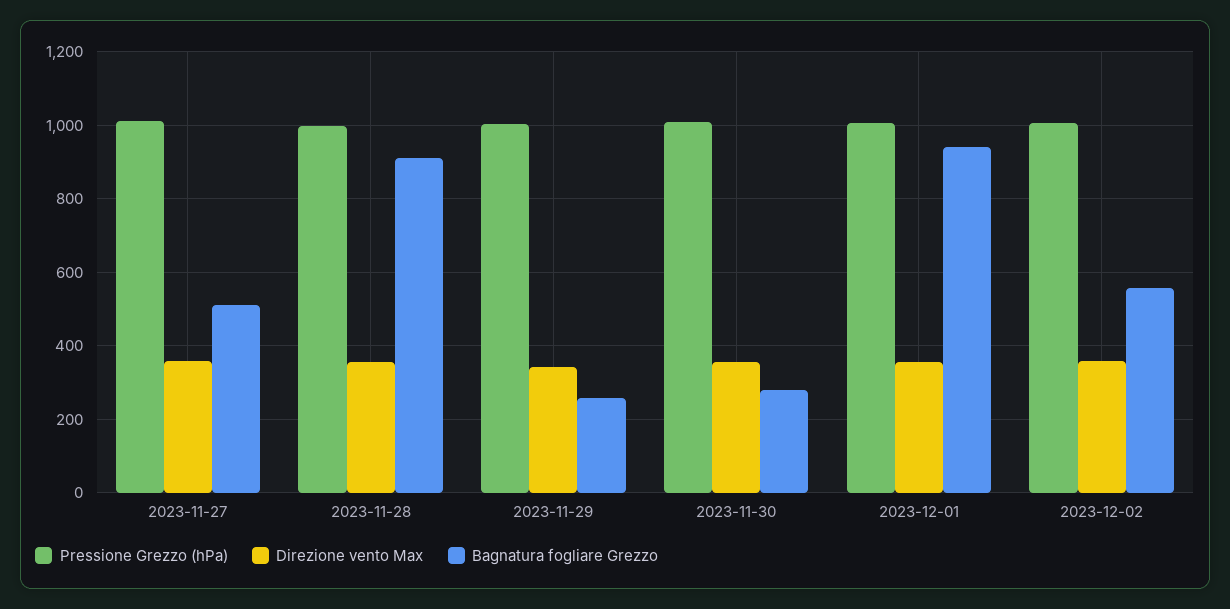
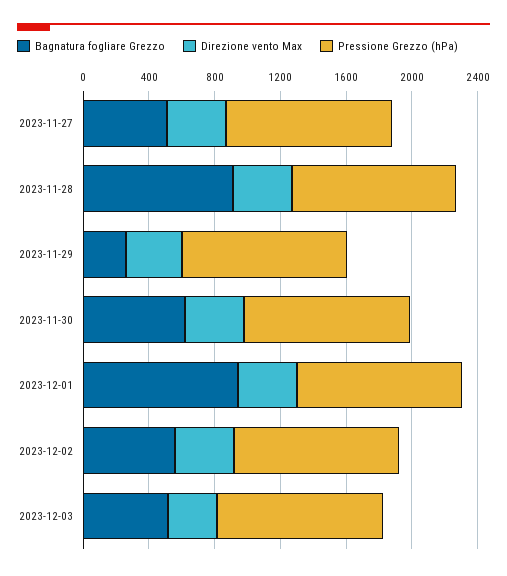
Bagnatura fogliare Grezzo, 2023-11-30: 280 -> 600
Bagnatura fogliare Grezzo, 2023-12-03: none -> 500
Direzione vento Max, 2023-12-03: none -> 300
Pressione Grezzo (hPa), 2023-12-03: none -> 1000

